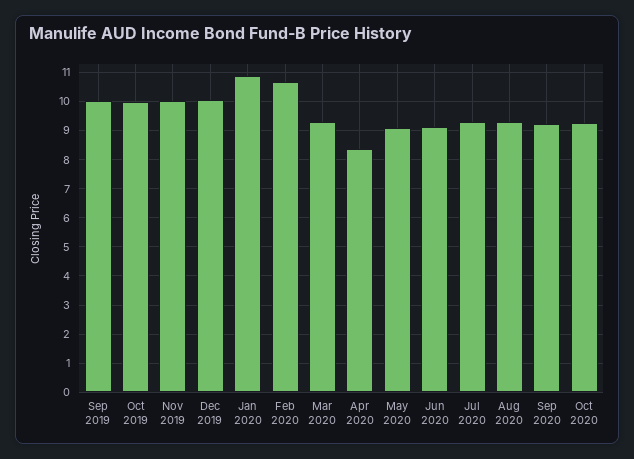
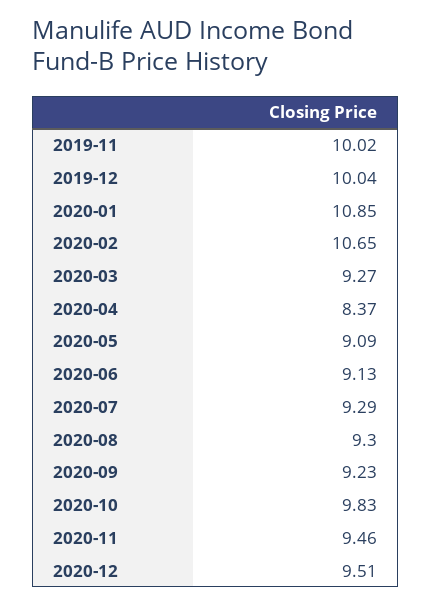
Sep 2019: 10 -> none
Oct 2019: 10 -> none
Oct 2020: 9.25 -> 9.83
2020-11: none -> 9.46
2020-12: none -> 9.51

